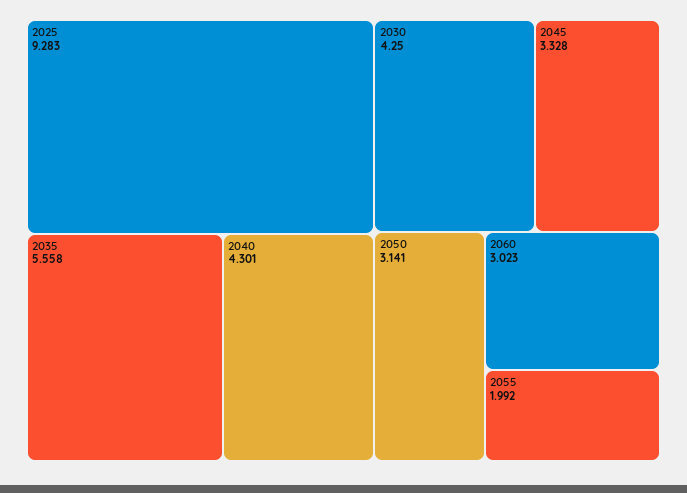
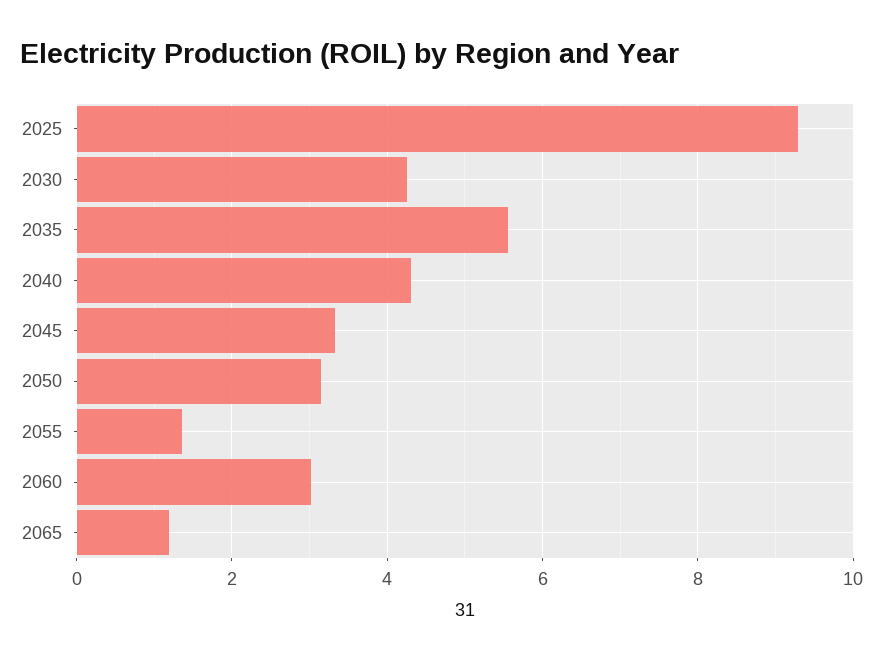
2055: 1.992 -> 1.4
2065: none -> 1.2

